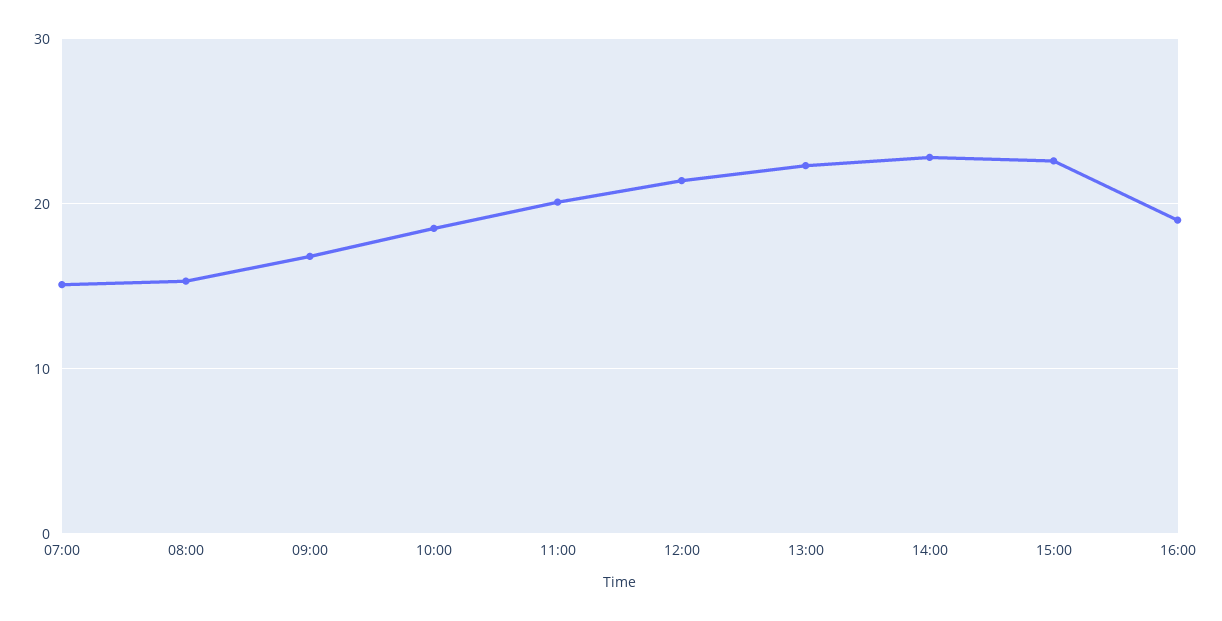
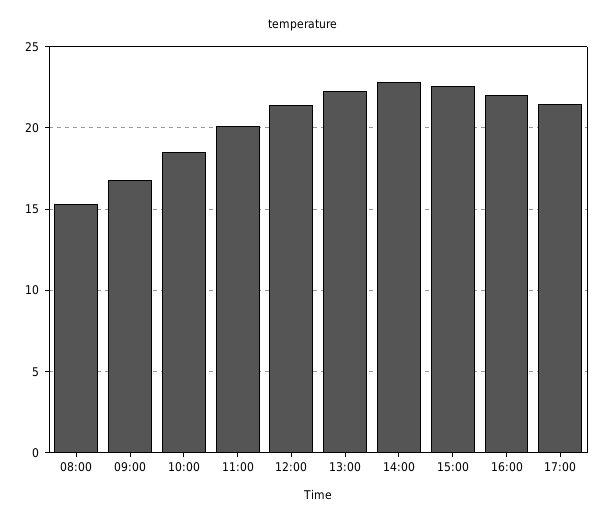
07:00: 15 -> none
16:00: 19 -> 22
17:00: none -> 21.5

